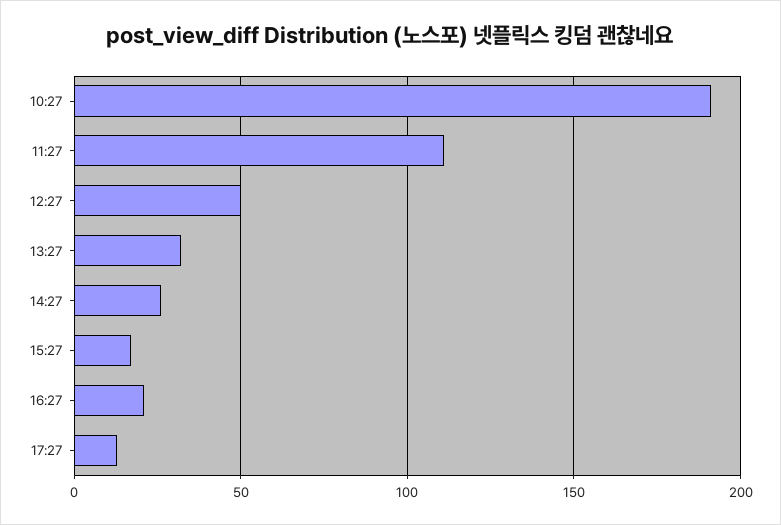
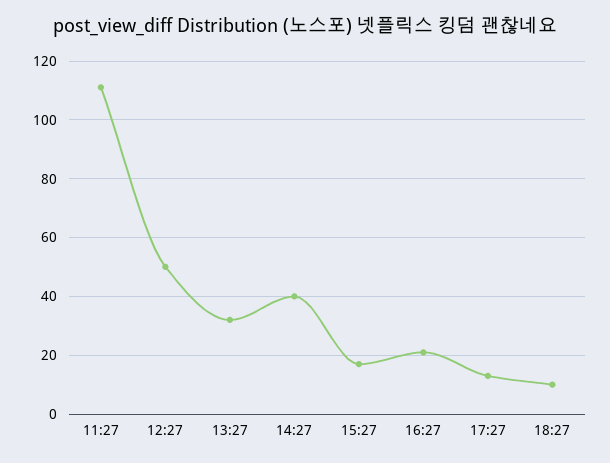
10:27: 190 -> none
14:27: 25 -> 40
18:27: none -> 10

